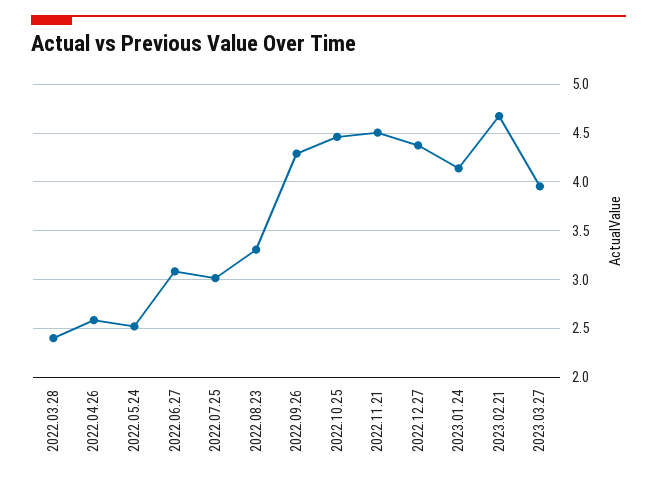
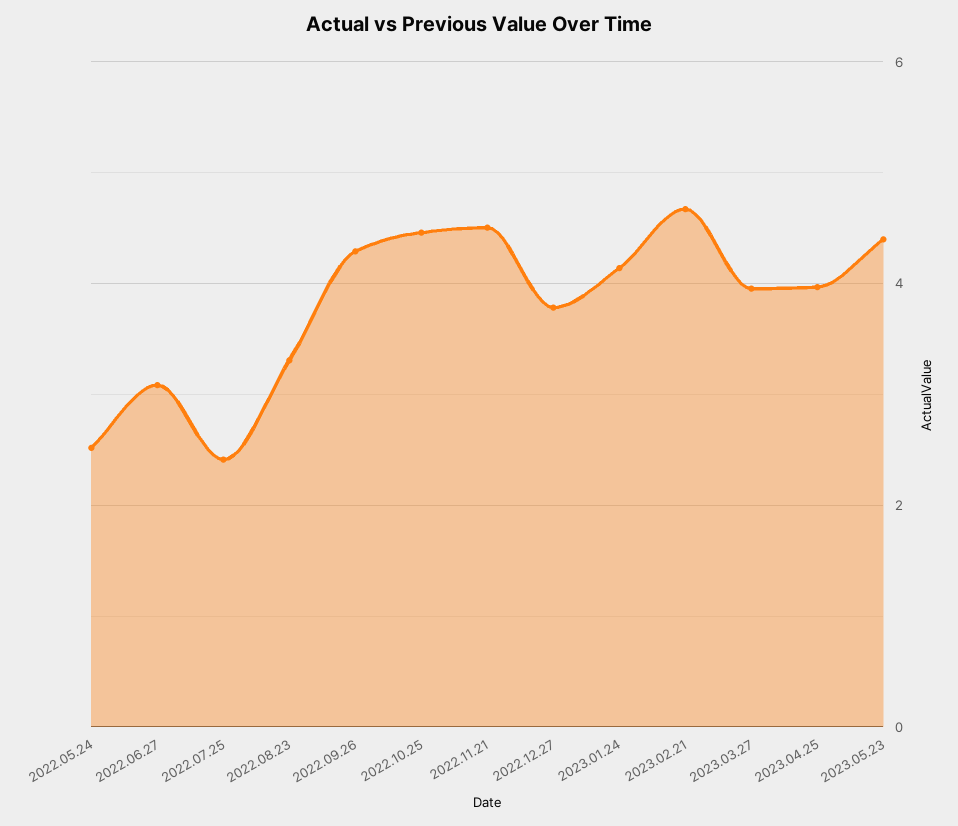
2022.03.28: 2.4 -> none
2022.04.26: 2.6 -> none
2022.07.25: 3 -> 2.4
2022.12.27: 4.4 -> 3.8
2023.04.25: none -> 4
2023.05.23: none -> 4.4

